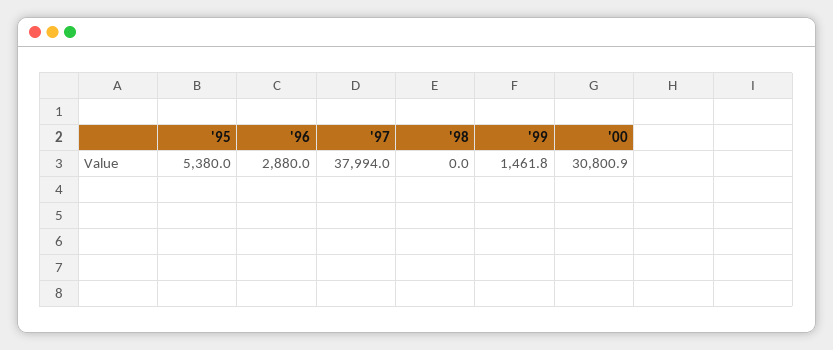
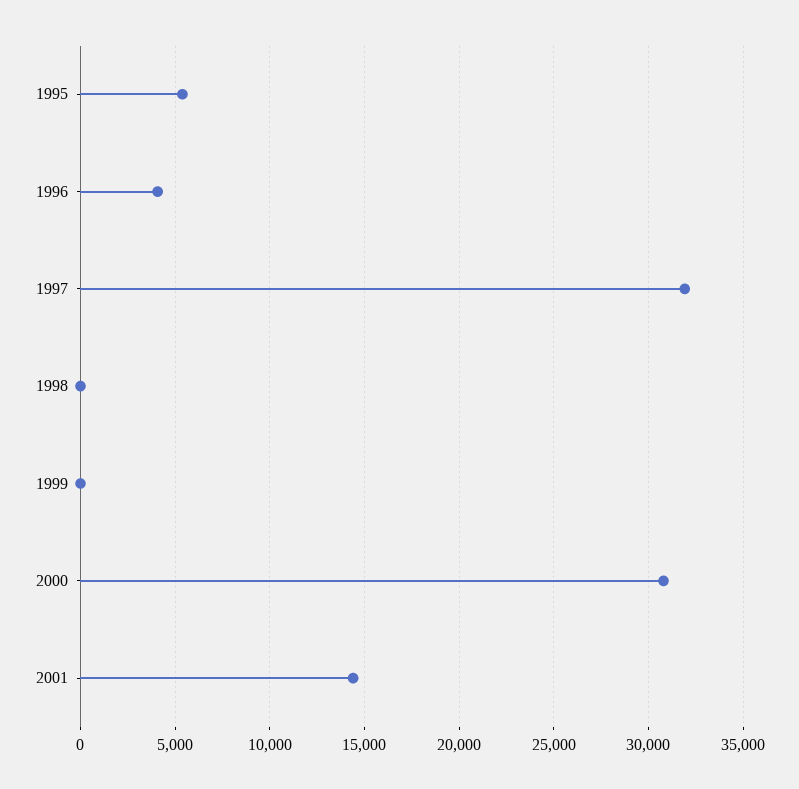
'96: 2880 -> 4000
'97: 37994 -> 32000
'99: 1461.8 -> 0
2001: none -> 14500

